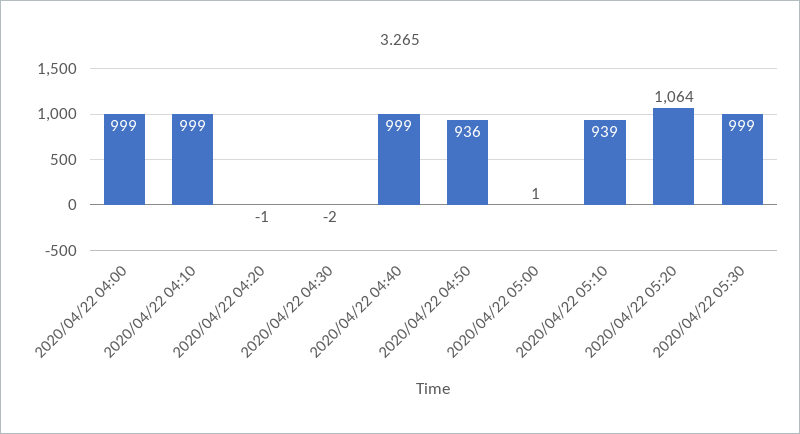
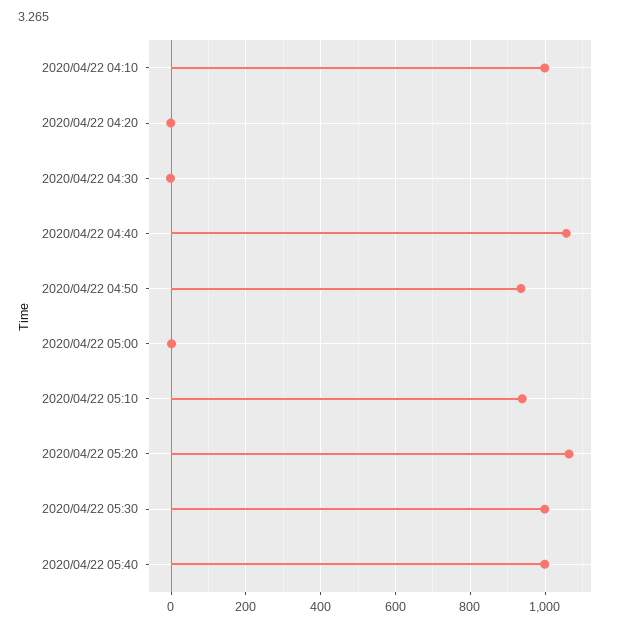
2020/04/22 04:00: 999 -> none
2020/04/22 04:40: 999 -> 1060
2020/04/22 05:40: none -> 1000

